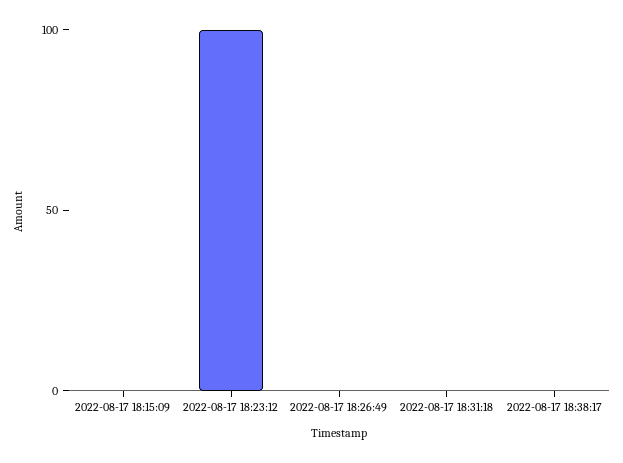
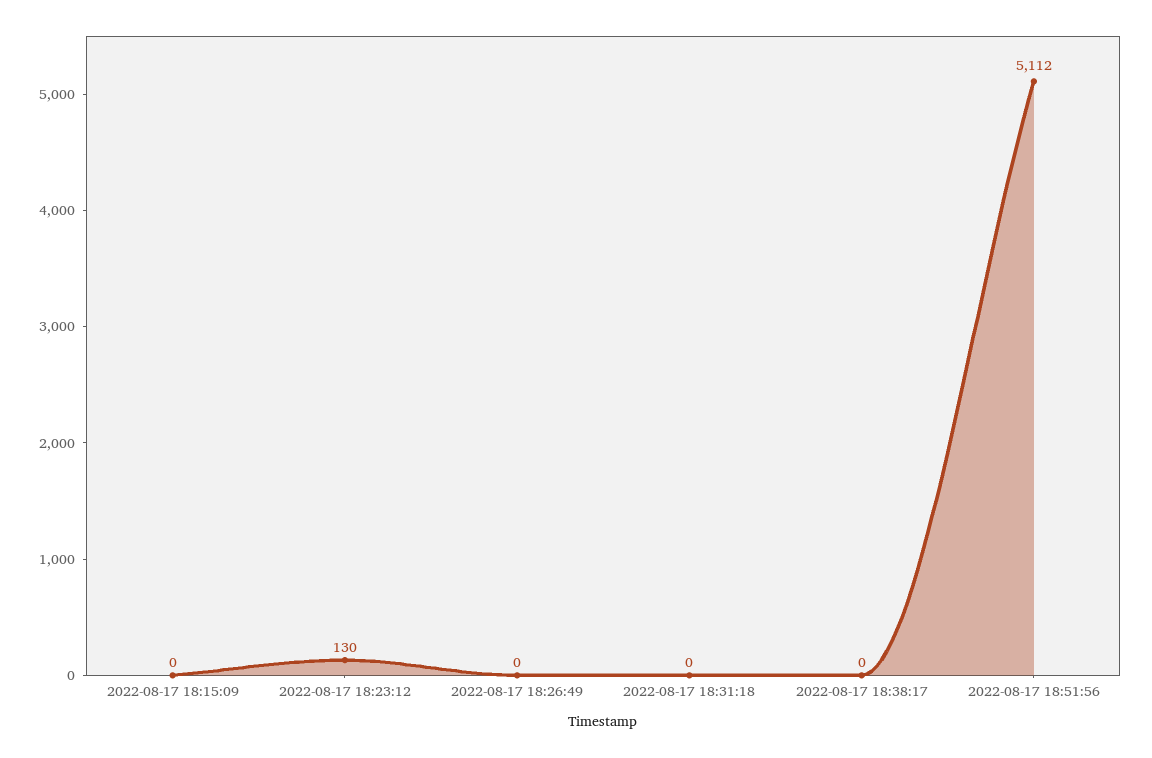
2022-08-17 18:23:12: 100 -> 130
2022-08-17 18:51:56: none -> 5112

